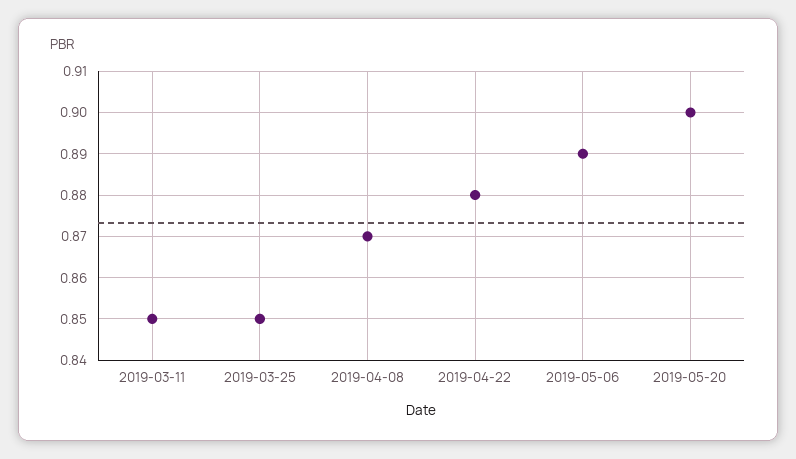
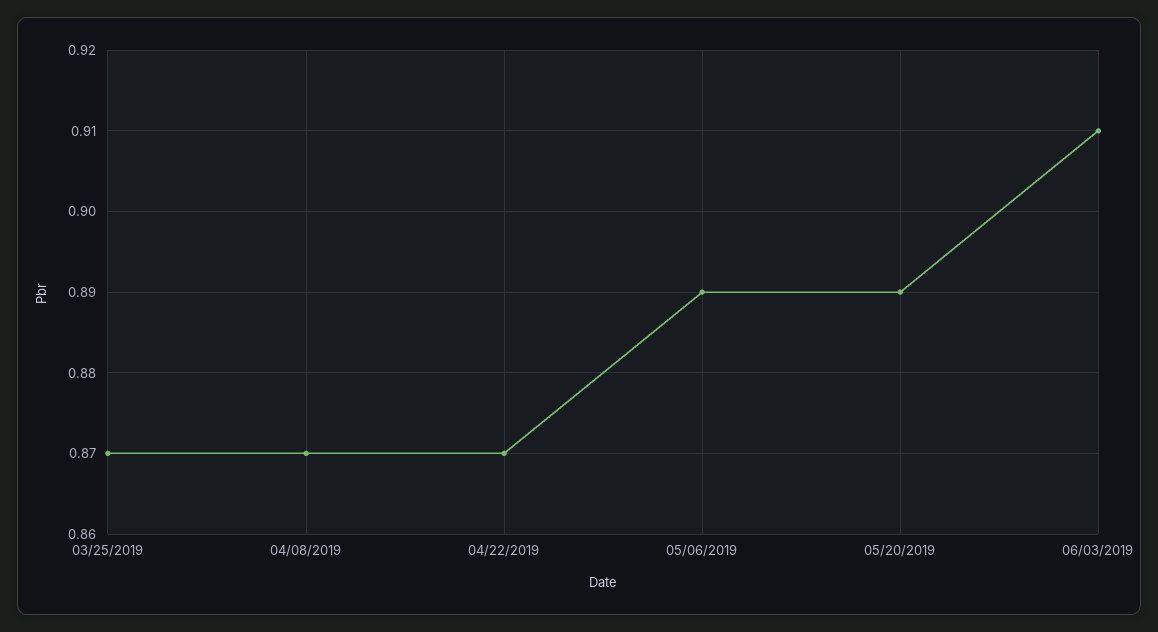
2019-03-11: 0.85 -> none
2019-03-25: 0.85 -> 0.87
2019-04-22: 0.88 -> 0.87
2019-05-20: 0.9 -> 0.89
06/03/2019: none -> 0.91

